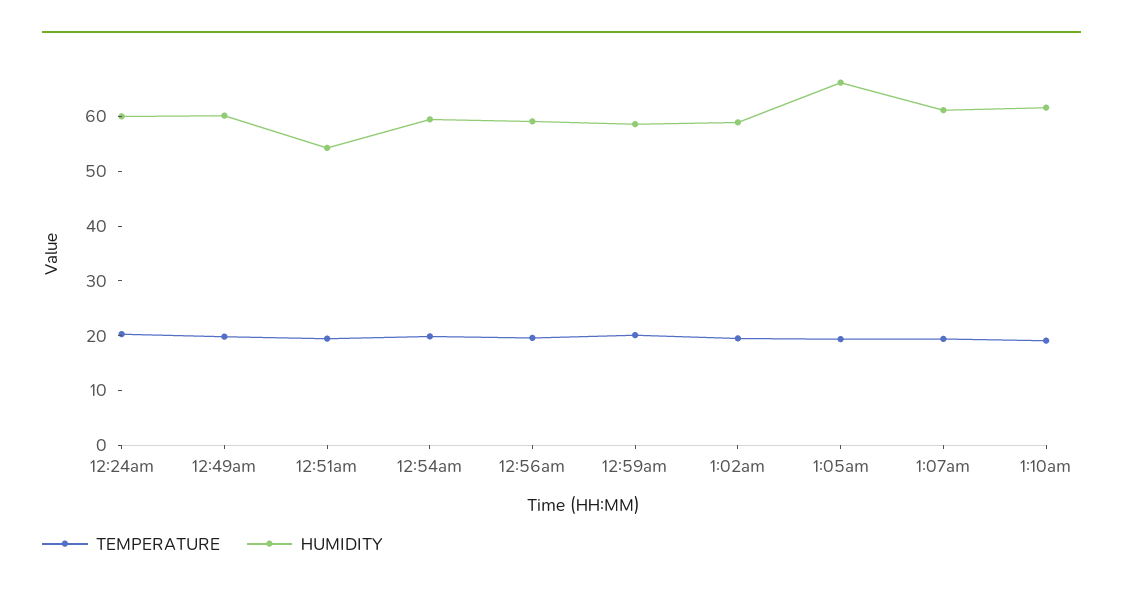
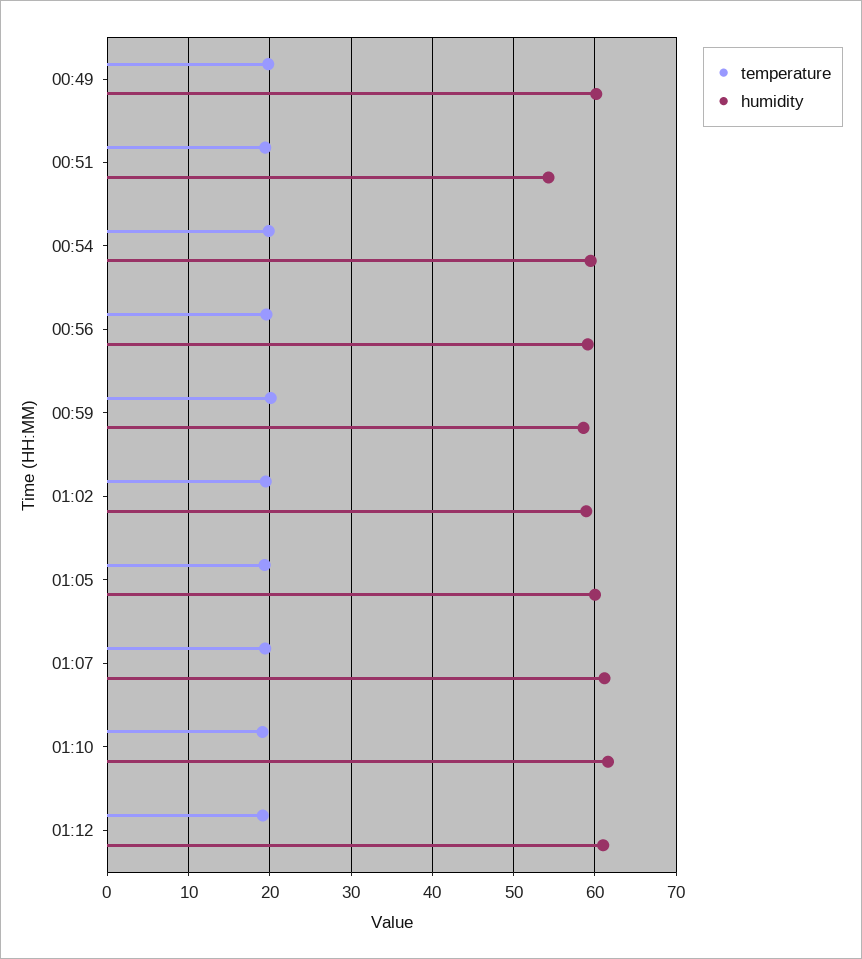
TEMPERATURE, 12:24am: 20 -> none
HUMIDITY, 12:24am: 60 -> none
HUMIDITY, 1:05am: 66 -> 60
TEMPERATURE, 01:12: none -> 19
HUMIDITY, 01:12: none -> 61

